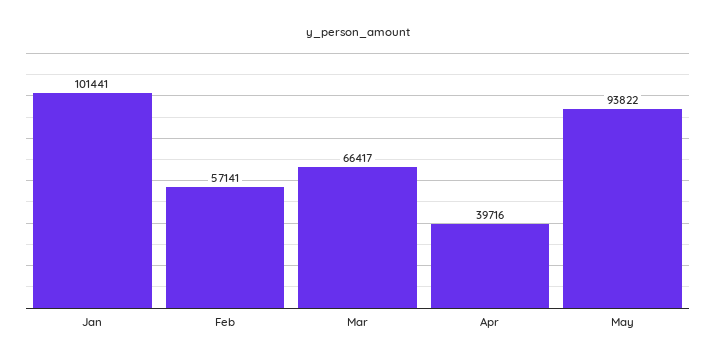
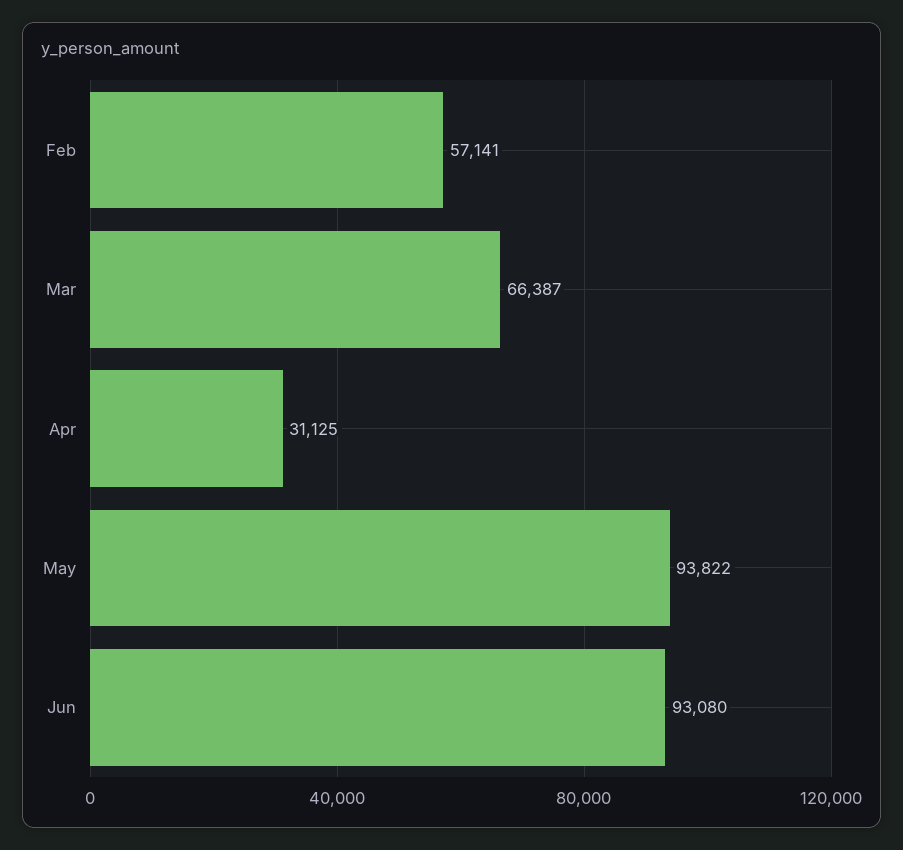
Jan: 101441 -> none
Mar: 66417 -> 66387
Apr: 39716 -> 31125
Jun: none -> 93080

